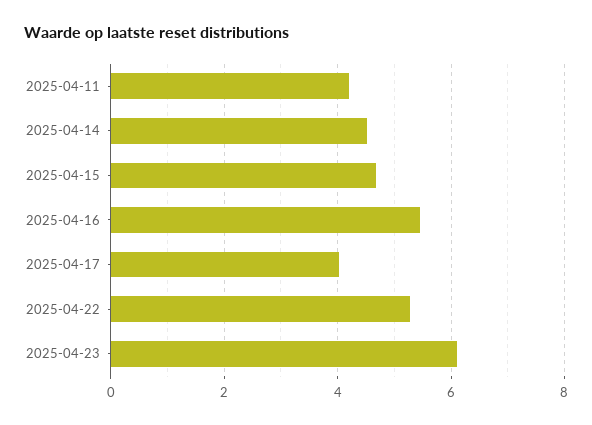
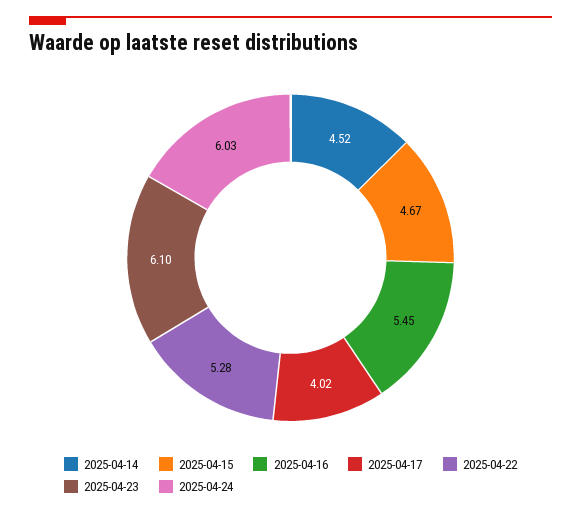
2025-04-11: 4.2 -> none
2025-04-24: none -> 6.03

